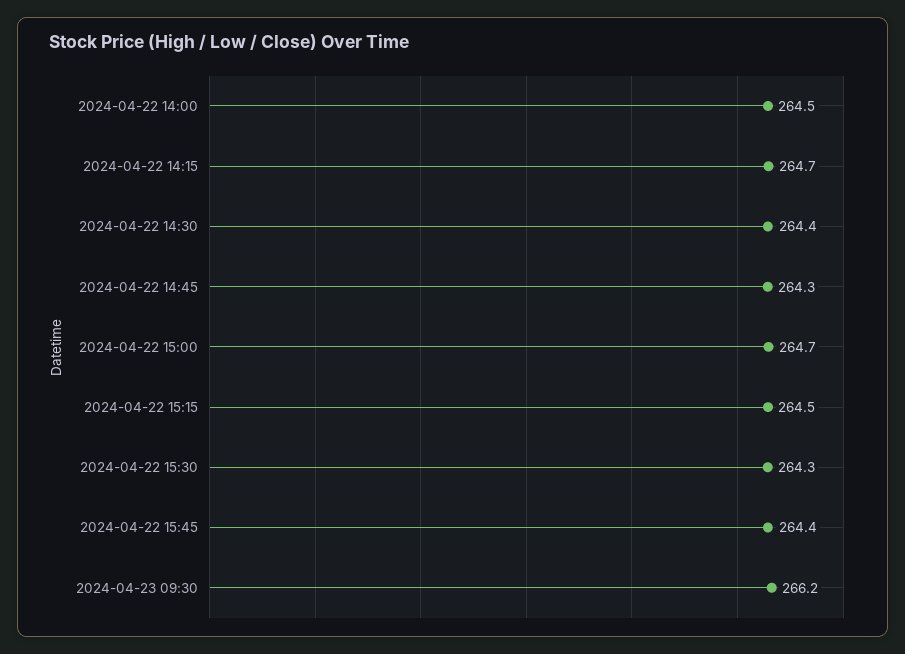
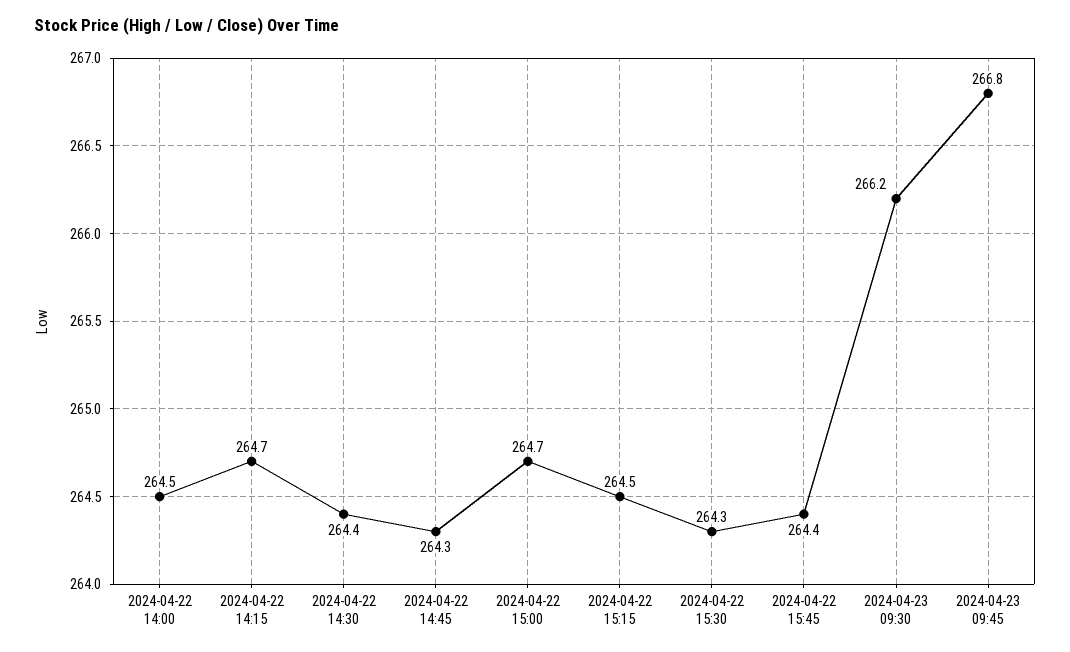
2024-04-23 09:45: none -> 266.8

